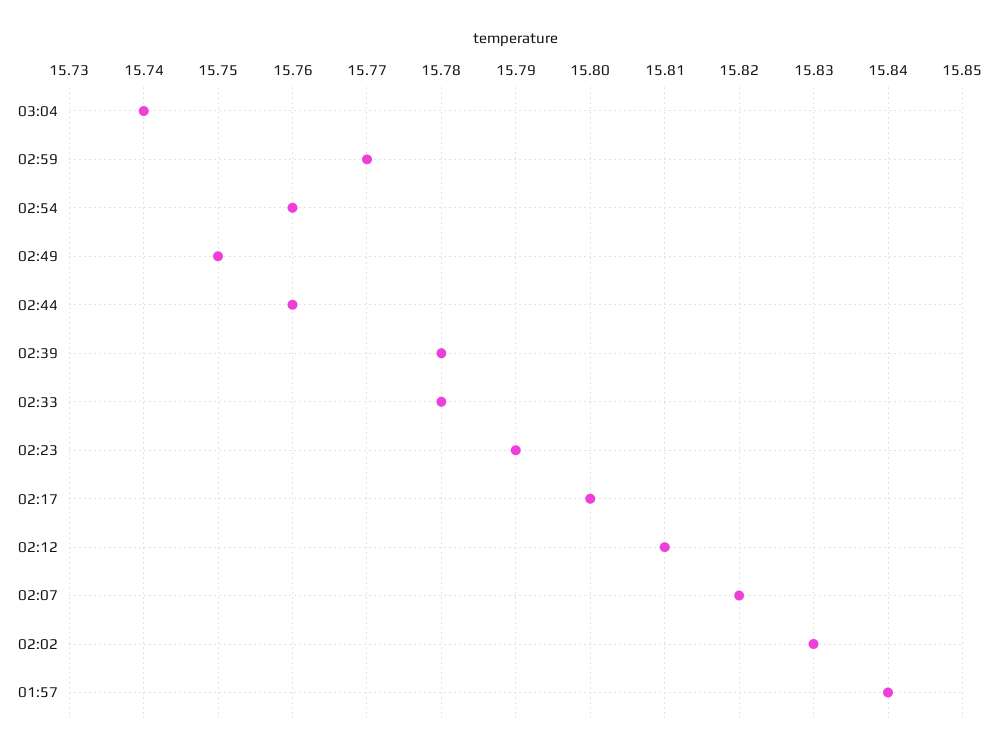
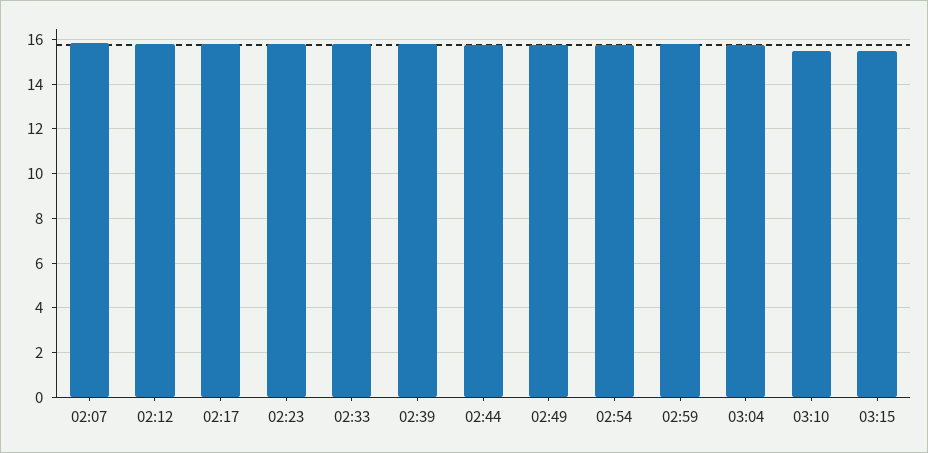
02:02: 15.83 -> none
01:57: 15.84 -> none
03:10: none -> 15.5
03:15: none -> 15.5

